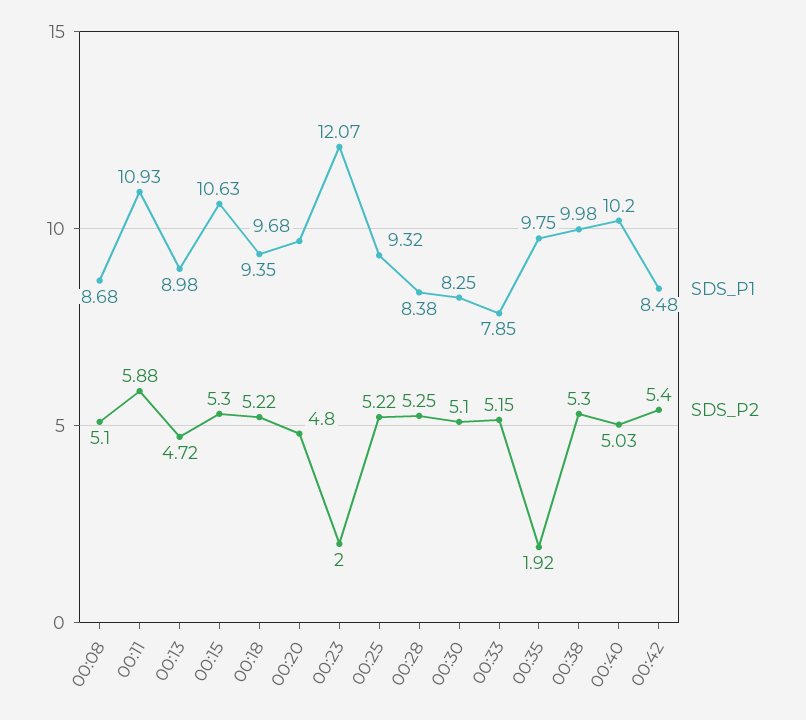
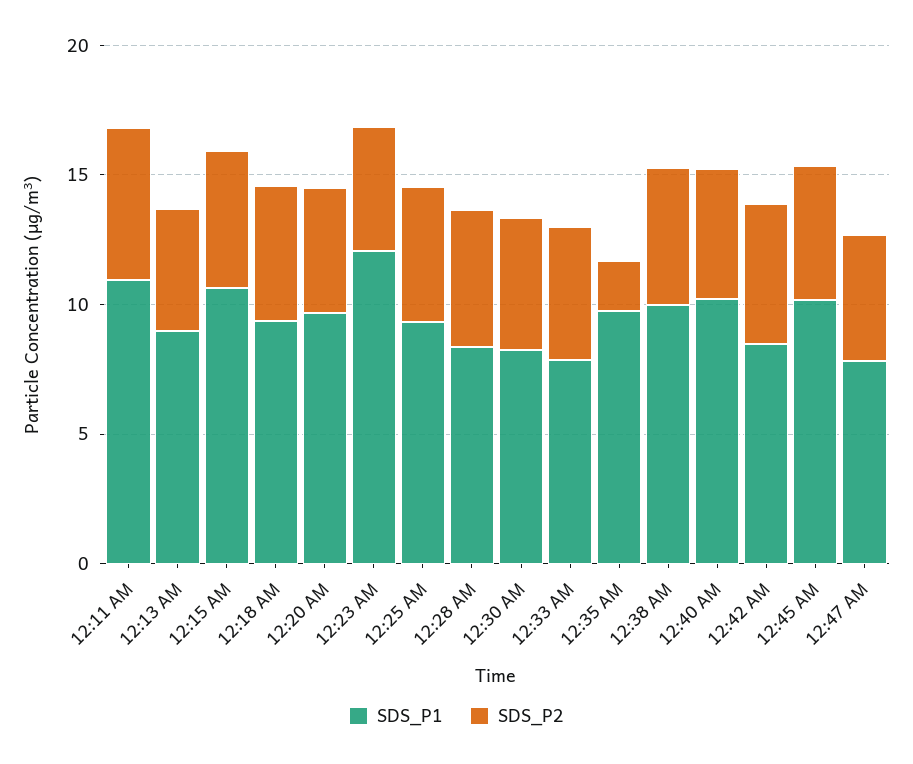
SDS_P1, 00:08: 8.68 -> none
SDS_P2, 00:08: 5.1 -> none
SDS_P2, 00:23: 2 -> 5
SDS_P1, 12:45 AM: none -> 10
SDS_P2, 12:45 AM: none -> 5
SDS_P1, 12:47 AM: none -> 8
SDS_P2, 12:47 AM: none -> 5

